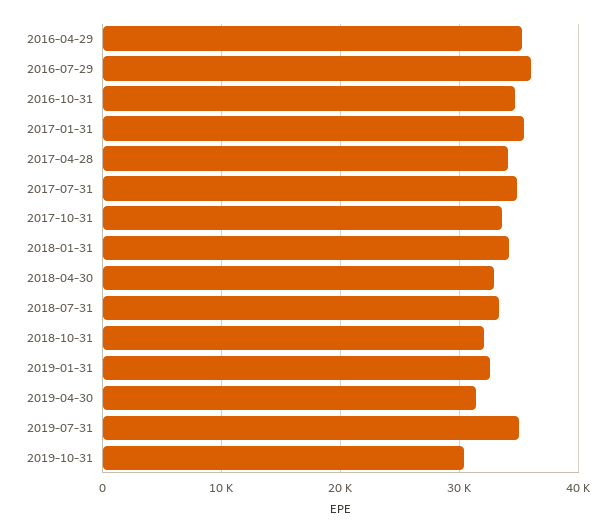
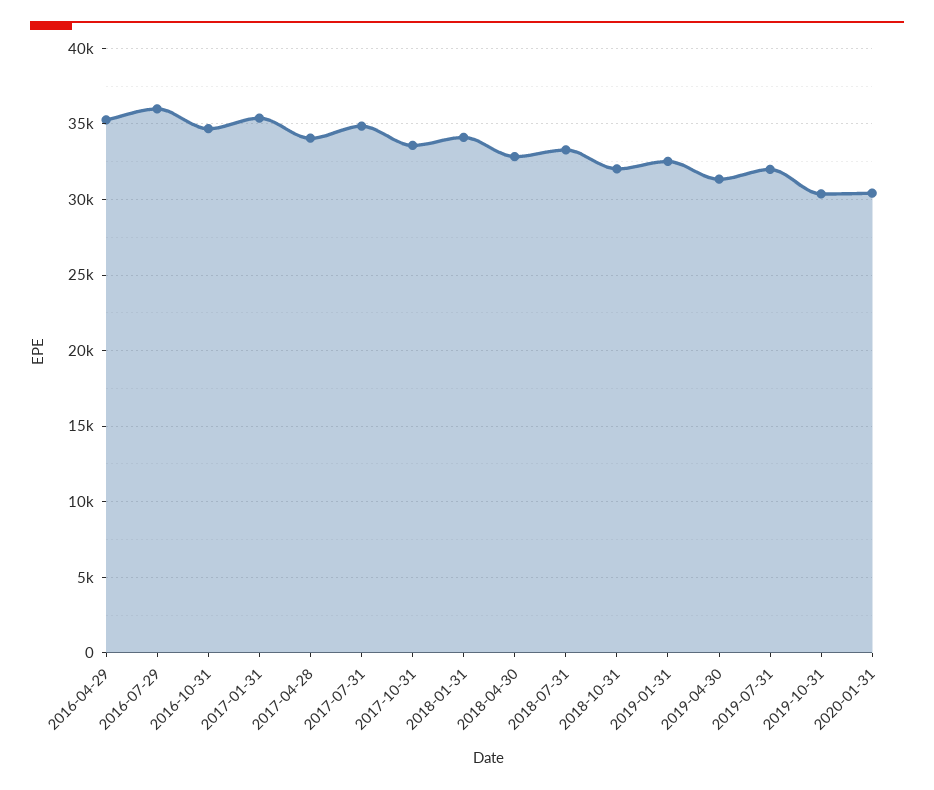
2019-07-31: 35000 -> 32000
2020-01-31: none -> 30500

